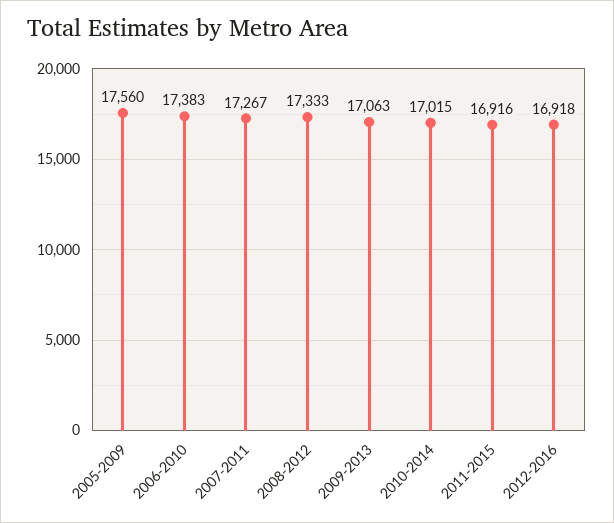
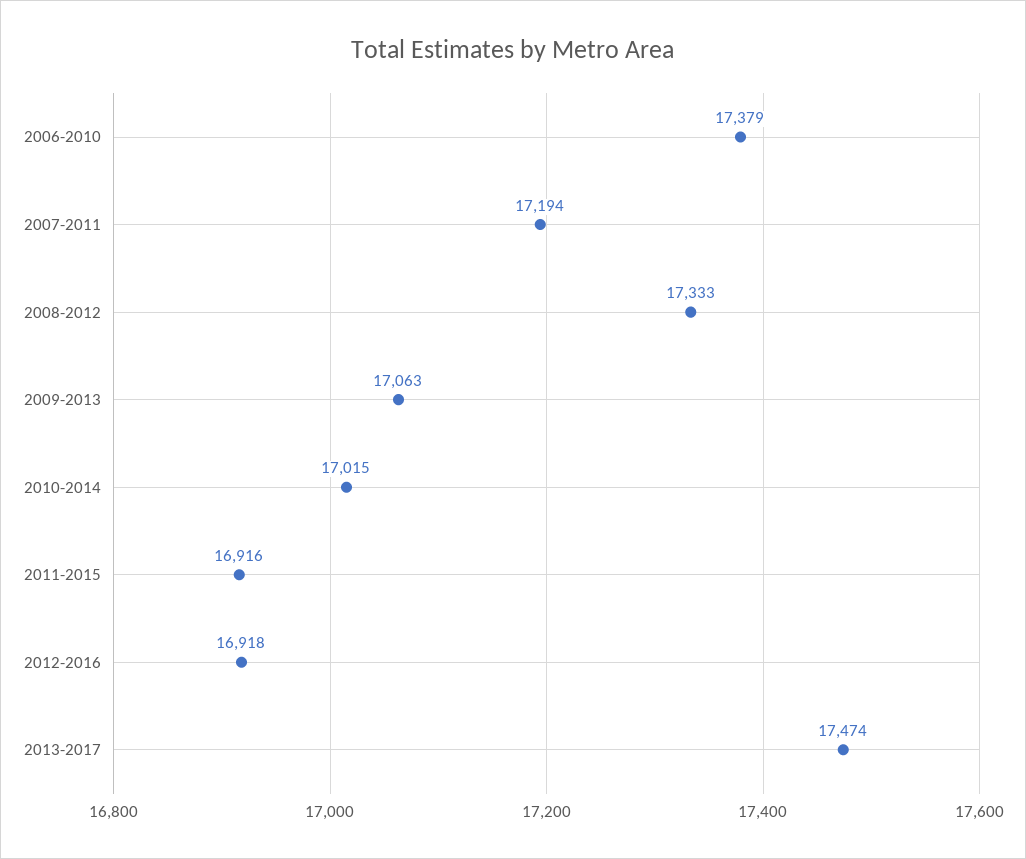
2005-2009: 17560 -> none
2006-2010: 17383 -> 17379
2007-2011: 17267 -> 17194
2013-2017: none -> 17474

